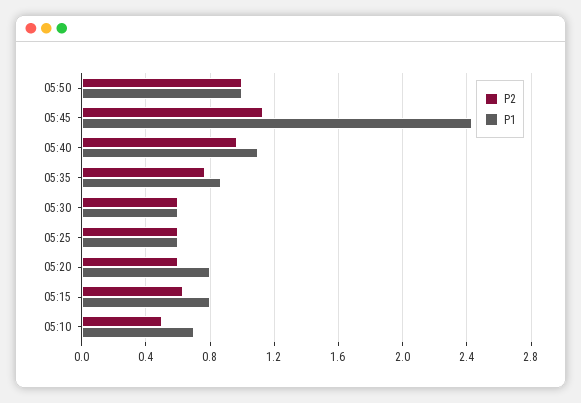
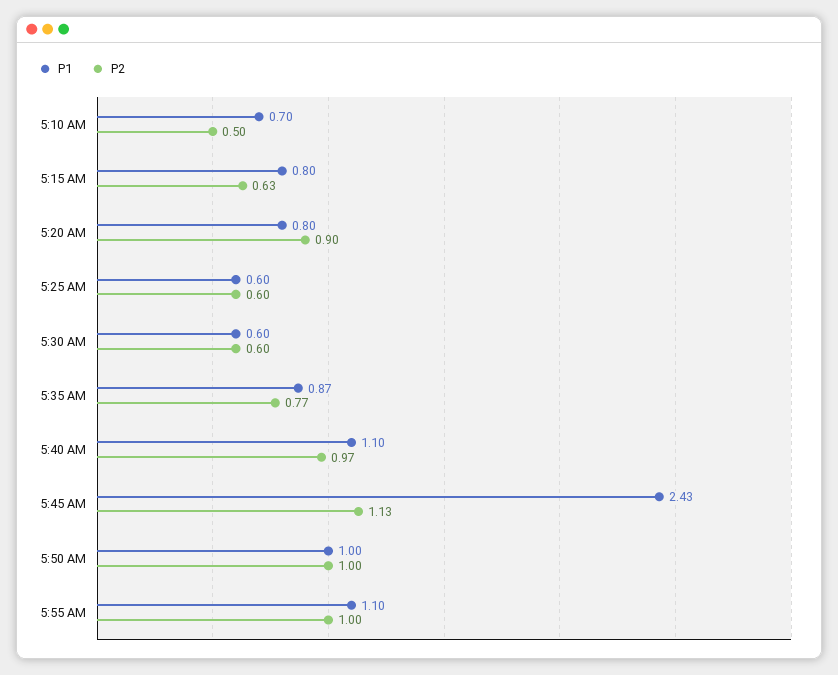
P2, 05:20: 0.6 -> 0.9
P1, 5:55 AM: none -> 1.1
P2, 5:55 AM: none -> 1

